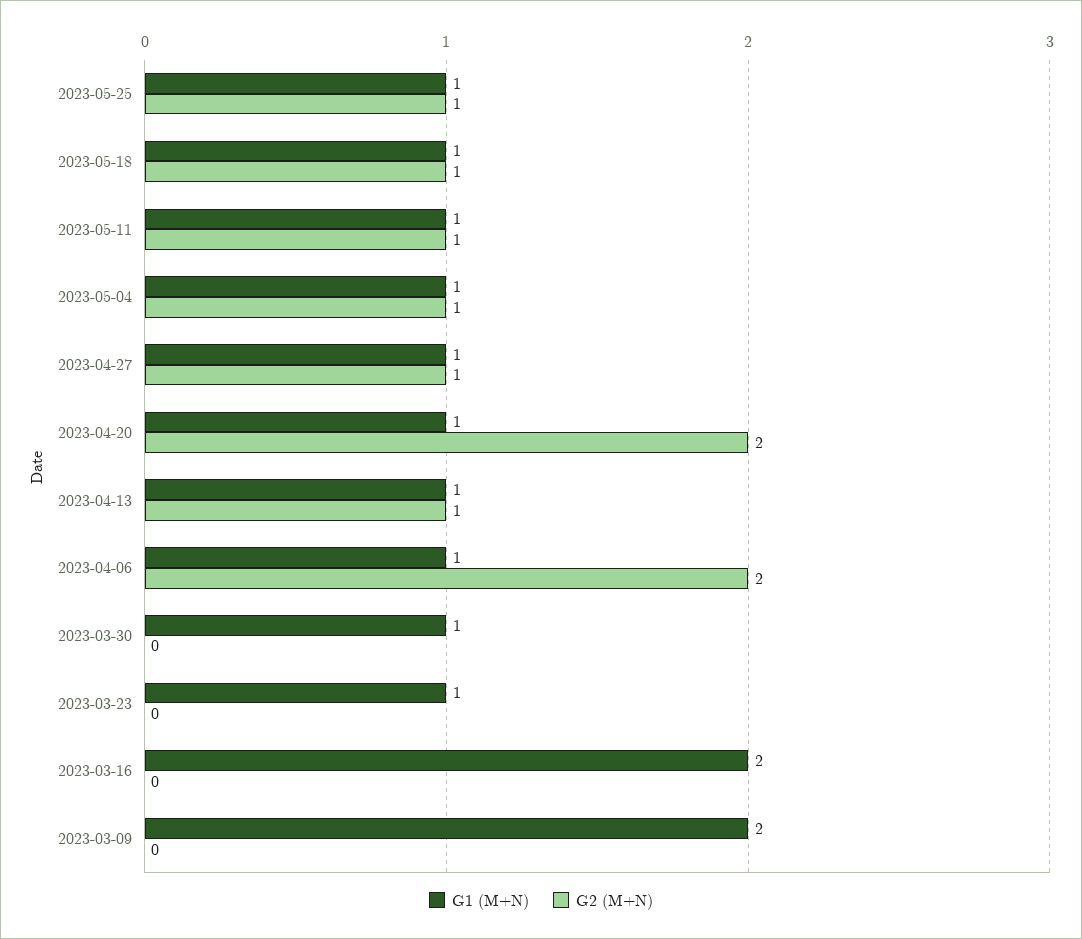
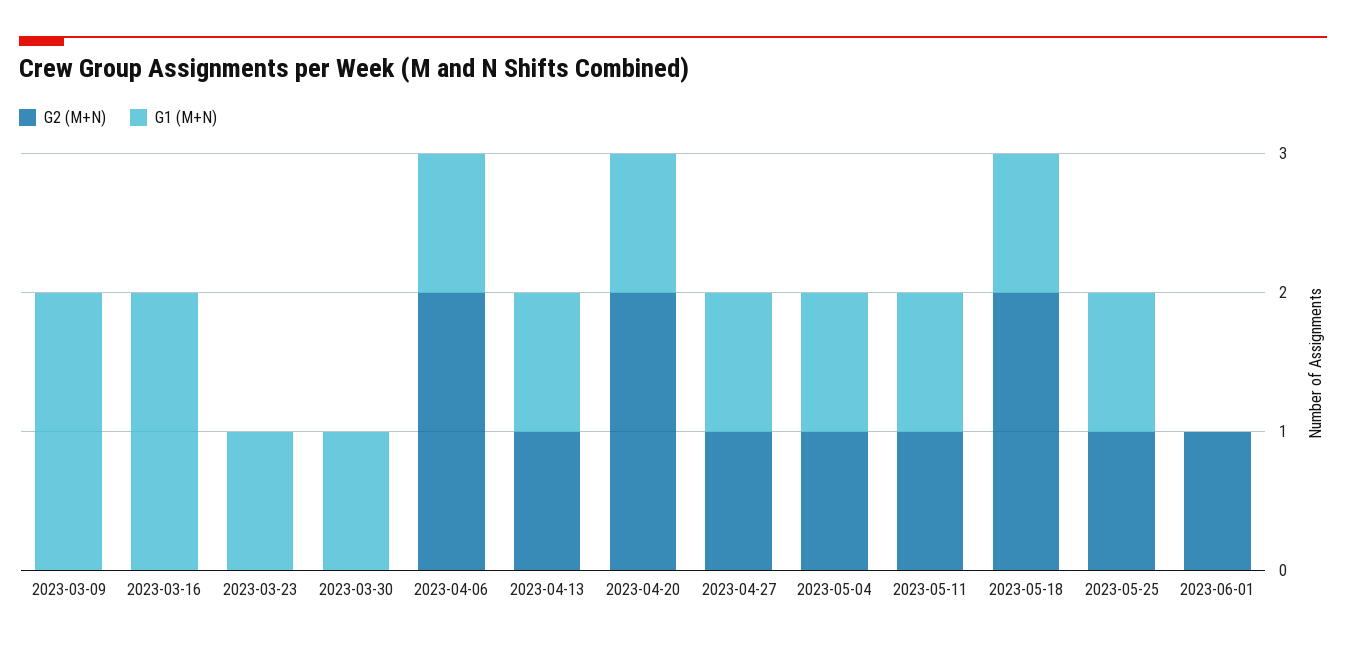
G2 (M+N), 2023-05-18: 1 -> 2
G2 (M+N), 2023-06-01: none -> 1
G1 (M+N), 2023-06-01: none -> 0

